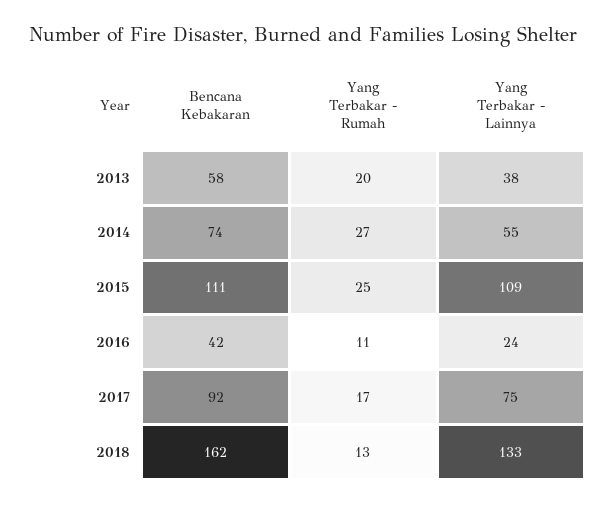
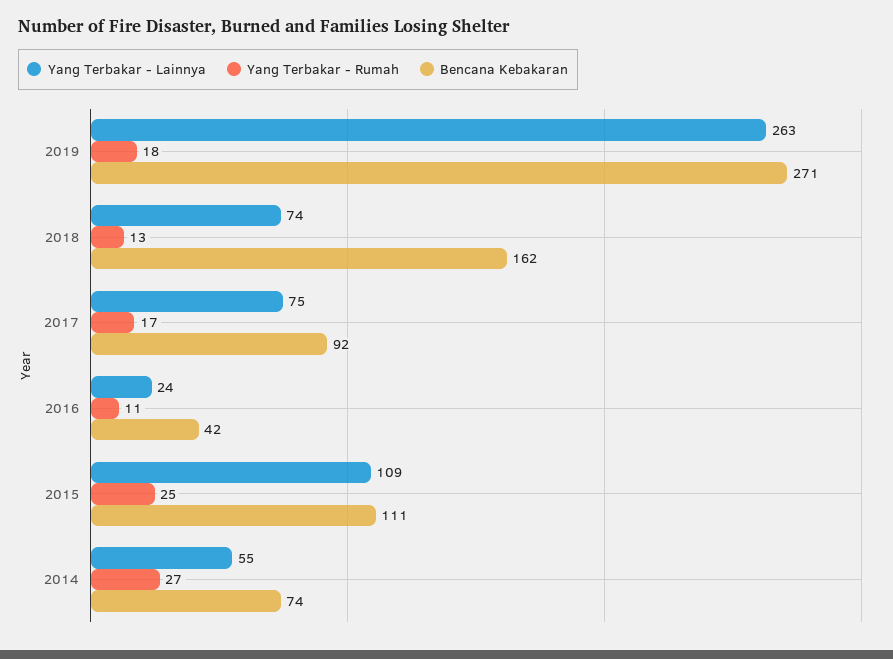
Bencana Kebakaran, 2013: 58 -> none
Yang Terbakar - Rumah, 2013: 20 -> none
Yang Terbakar - Lainnya, 2013: 38 -> none
Yang Terbakar - Lainnya, 2018: 133 -> 74
Yang Terbakar - Lainnya, 2019: none -> 263
Yang Terbakar - Rumah, 2019: none -> 18
Bencana Kebakaran, 2019: none -> 271

